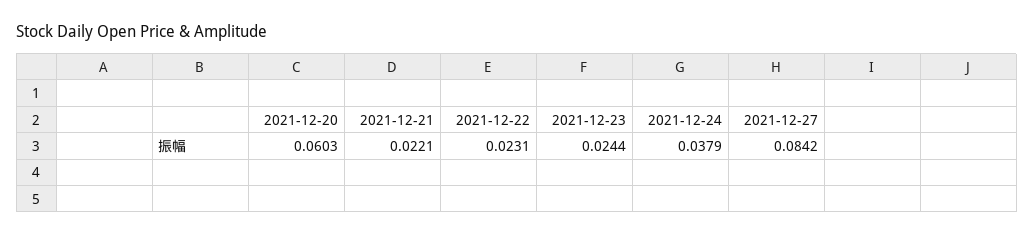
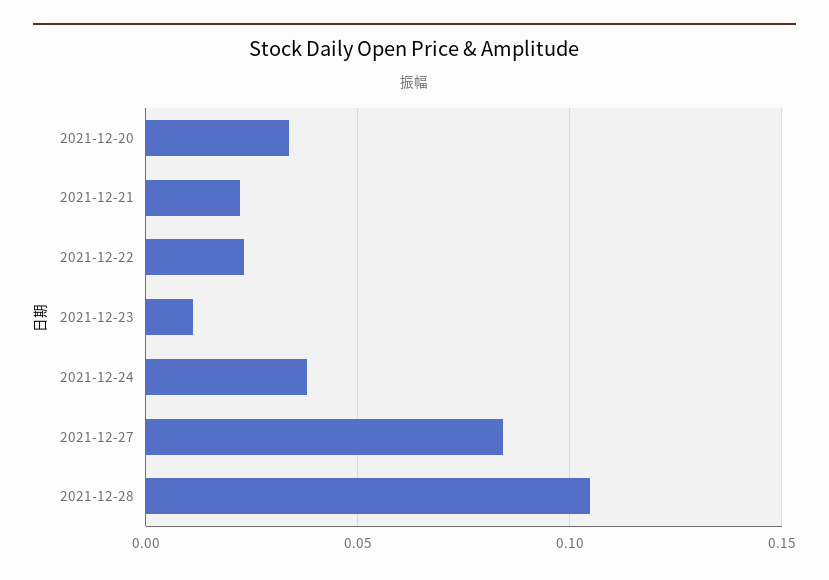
2021-12-20: 0.0603 -> 0.035
2021-12-23: 0.0244 -> 0.01
2021-12-28: none -> 0.105

